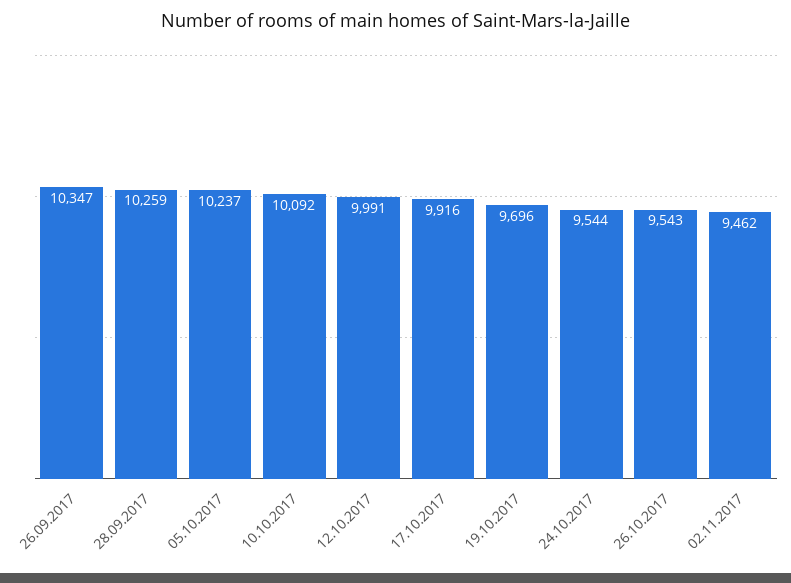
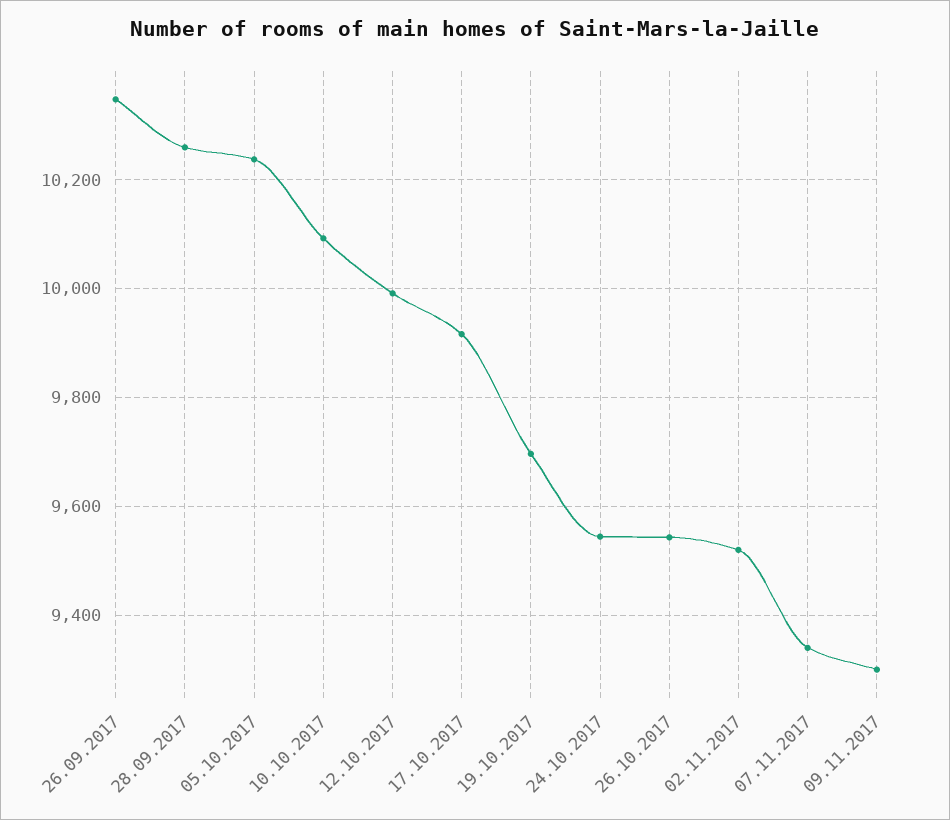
02.11.2017: 9462 -> 9520
07.11.2017: none -> 9340
09.11.2017: none -> 9300

